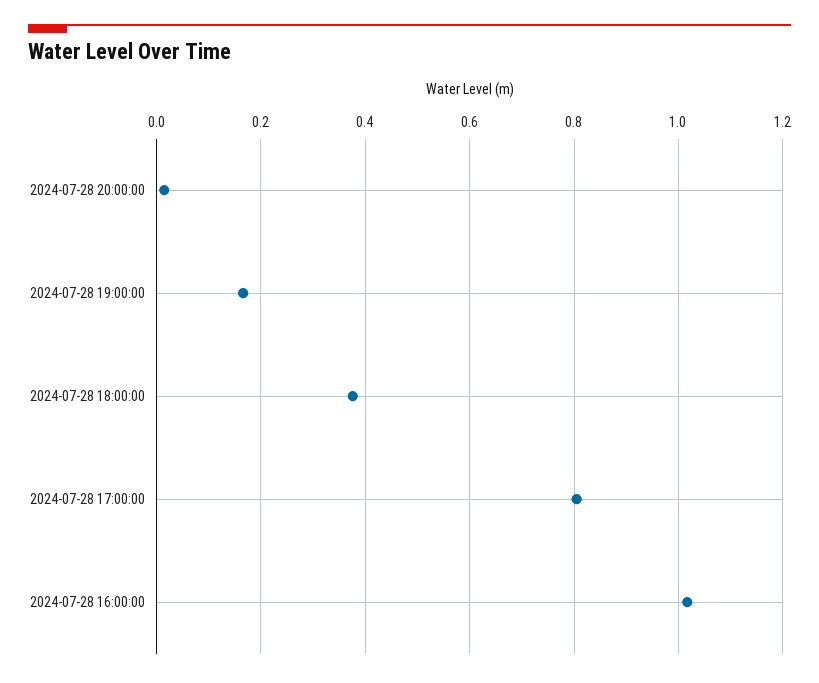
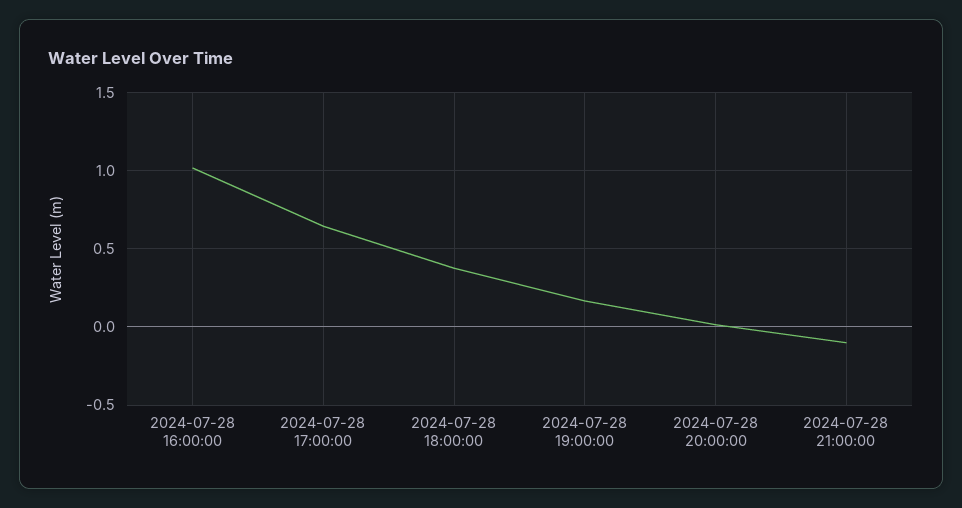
2024-07-28 17:00:00: 0.8 -> 0.65
2024-07-28 21:00:00: none -> -0.1

